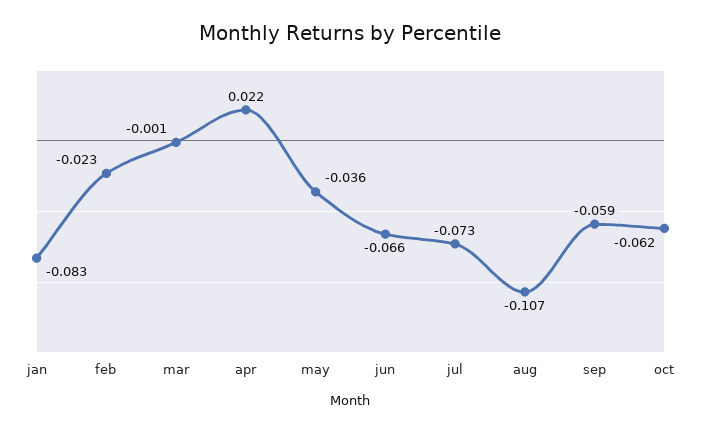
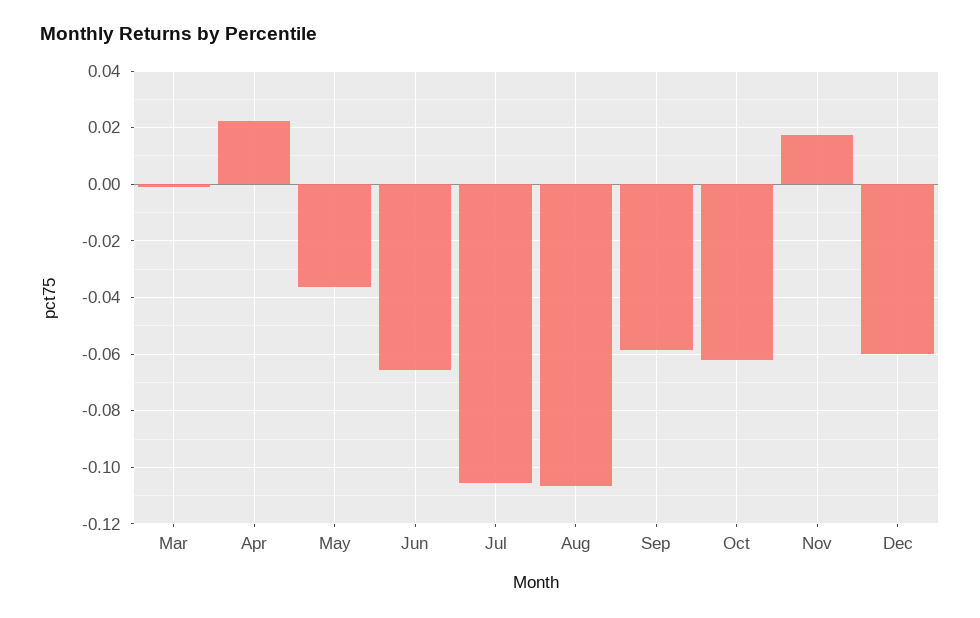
jan: -0.083 -> none
feb: -0.023 -> none
jul: -0.073 -> -0.105
Nov: none -> 0.0175
Dec: none -> -0.06

